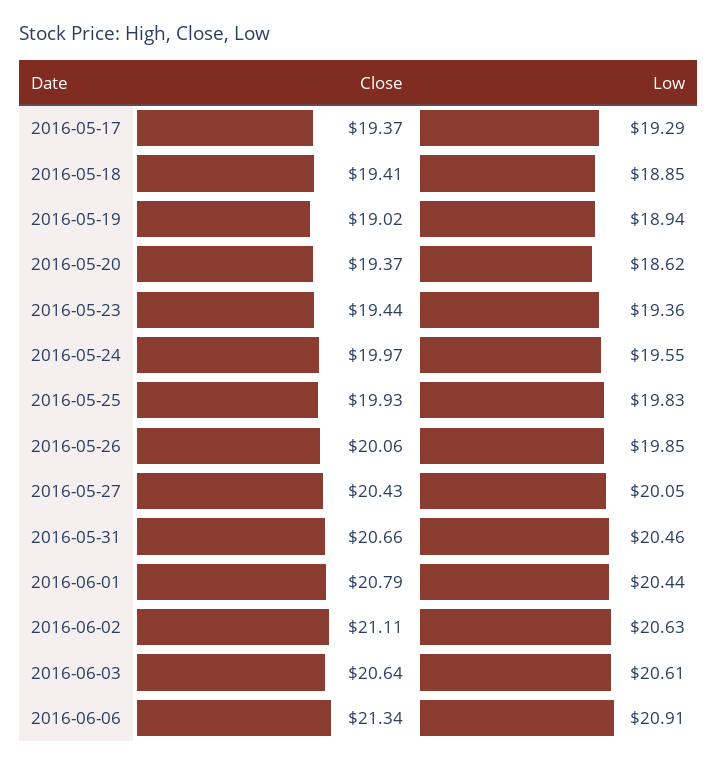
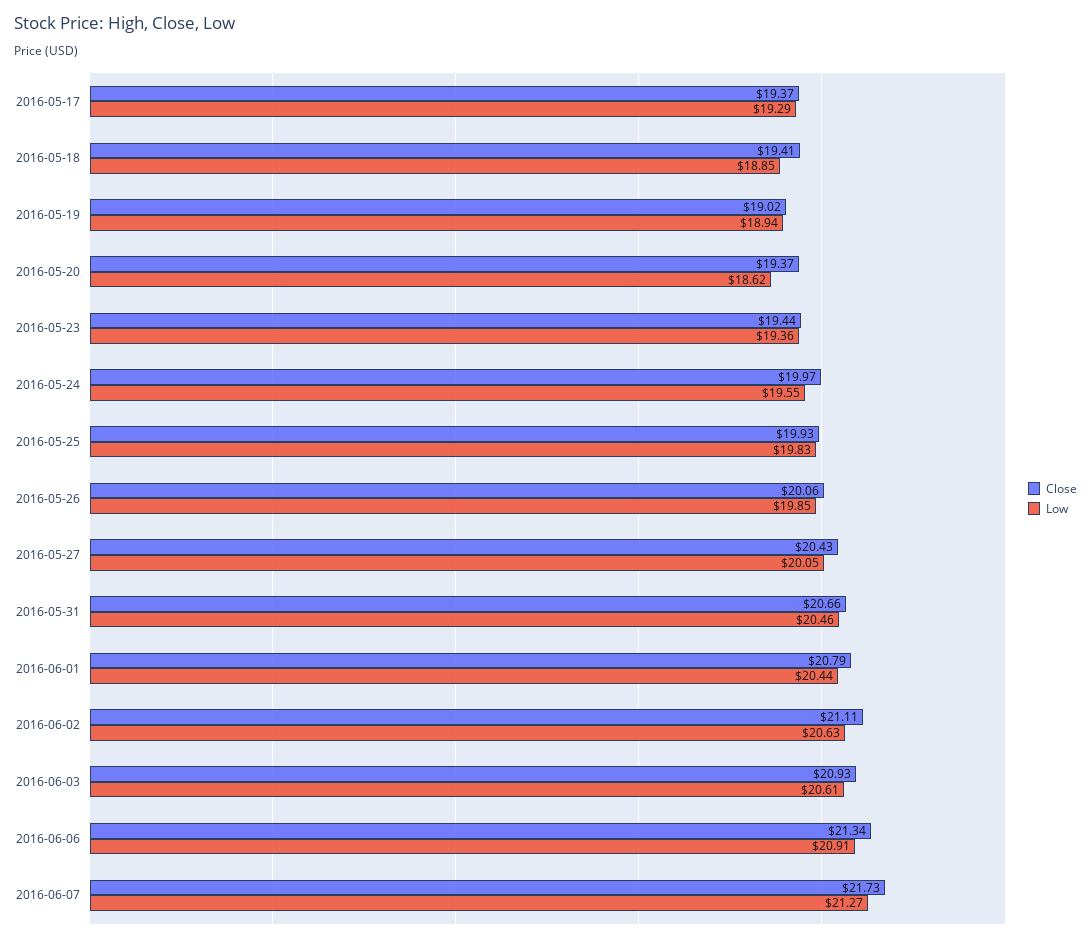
Close, 2016-06-03: 20.64 -> 20.93
Close, 2016-06-07: none -> 21.73
Low, 2016-06-07: none -> 21.27

